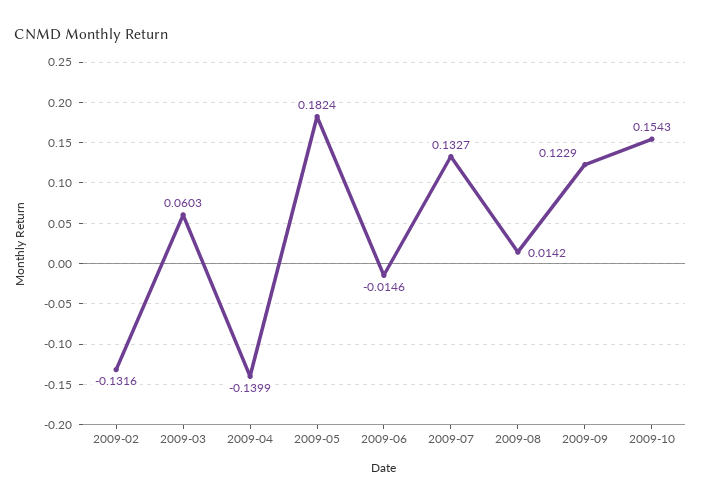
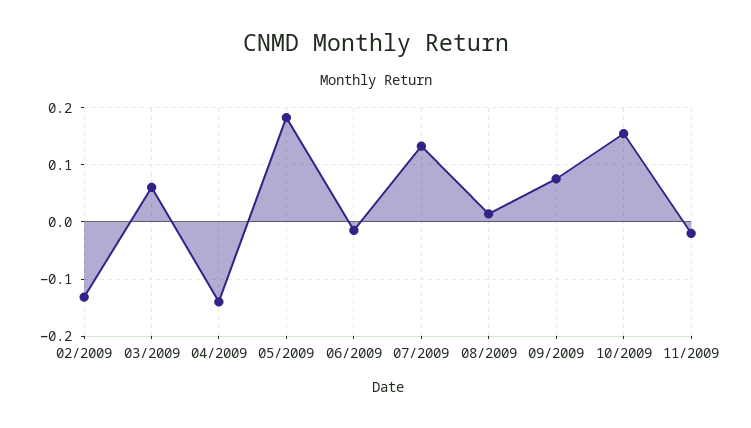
2009-09: 0.1229 -> 0.08
11/2009: none -> -0.02

